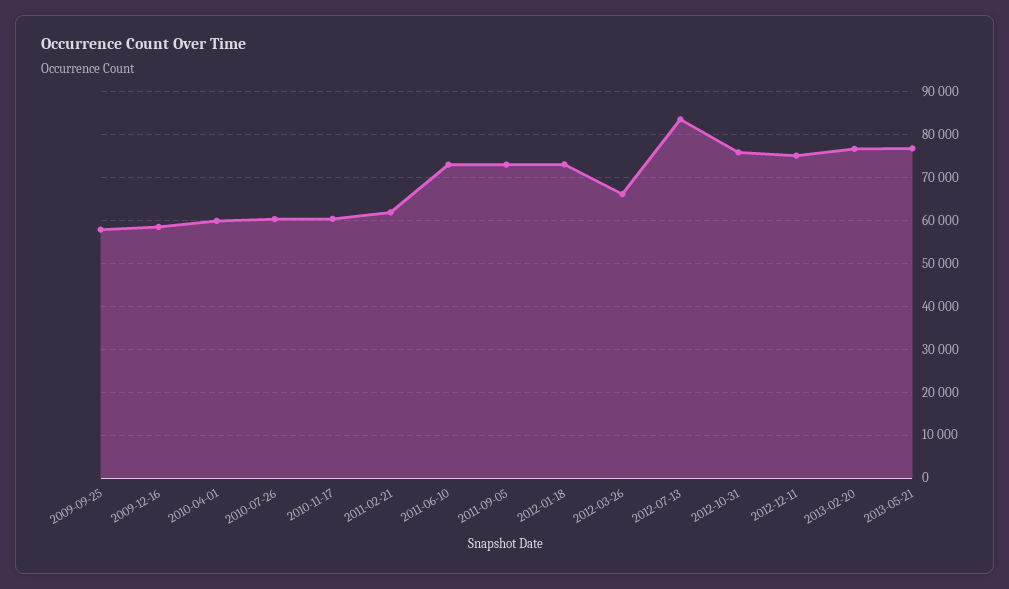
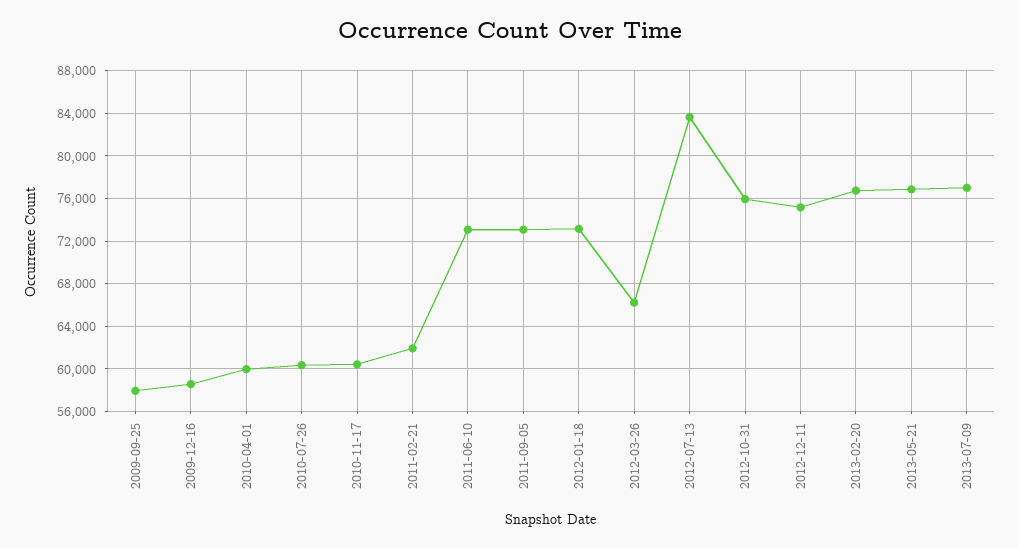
2013-07-09: none -> 77000

